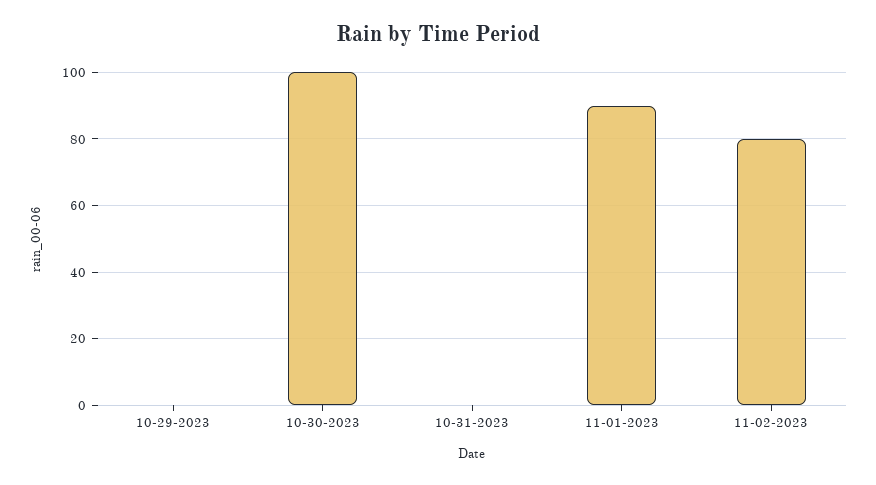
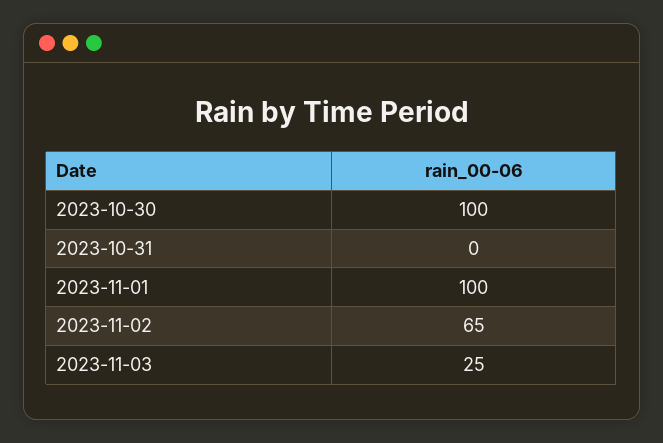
10-29-2023: 0 -> none
11-01-2023: 90 -> 100
11-02-2023: 80 -> 65
2023-11-03: none -> 25

